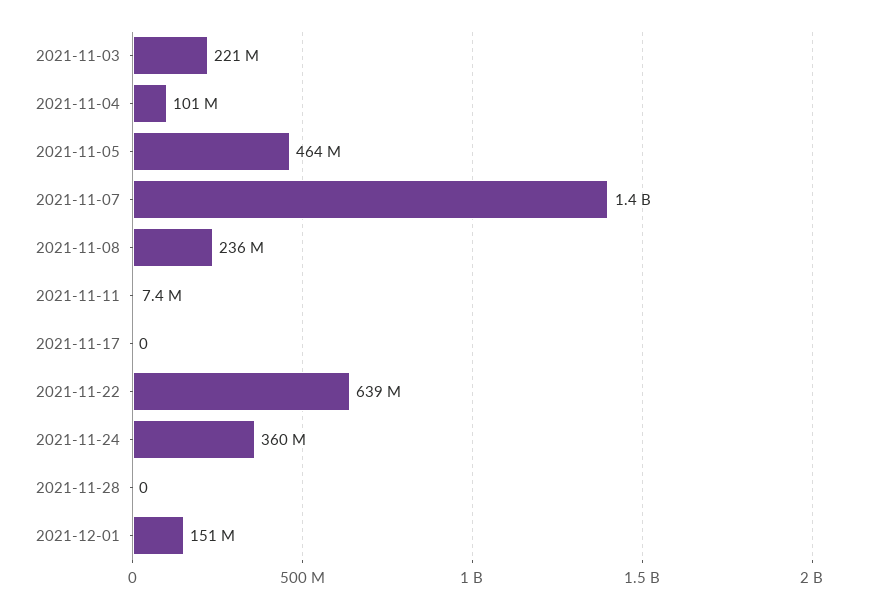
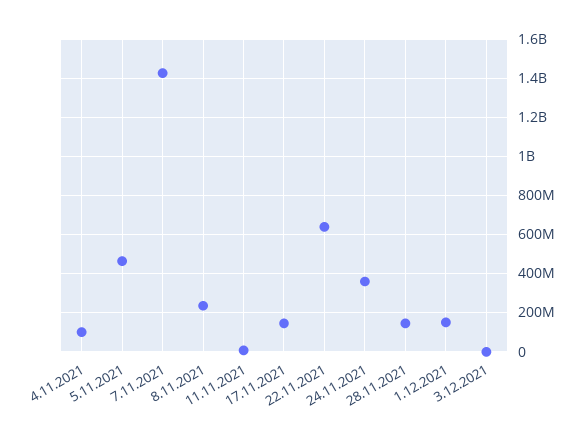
2021-11-03: 221000000 -> none
2021-11-17: 0 -> 150000000
2021-11-28: 0 -> 150000000
3.12.2021: none -> 0

